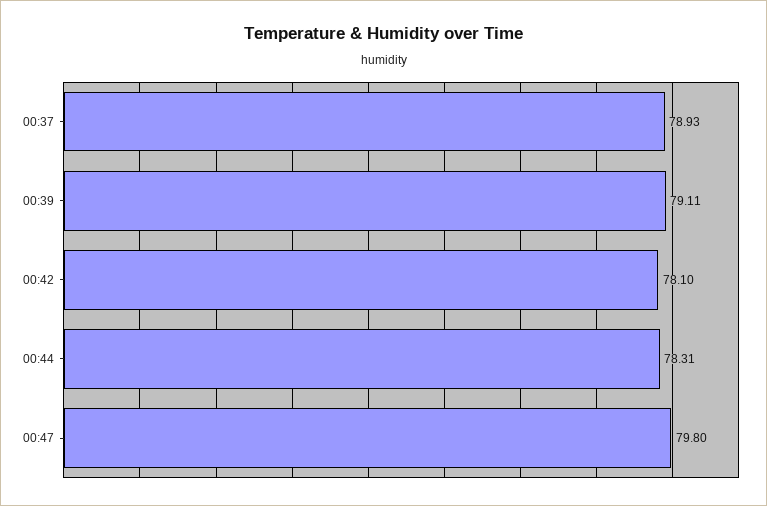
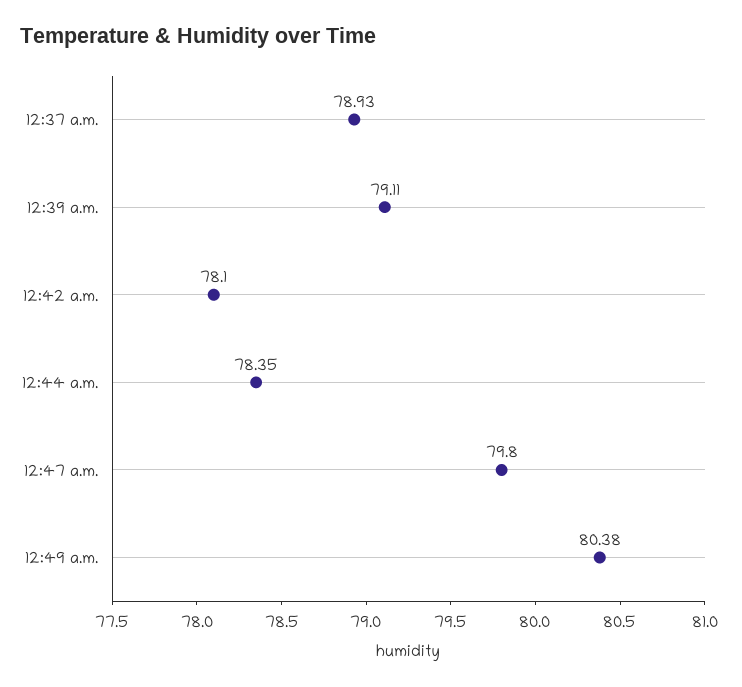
00:44: 78.31 -> 78.35
12:49 a.m.: none -> 80.38

